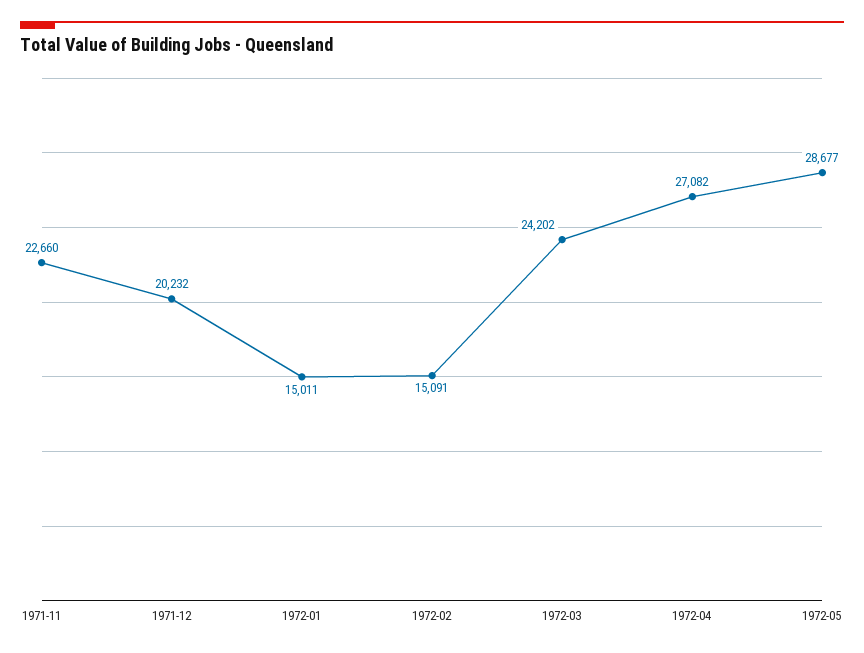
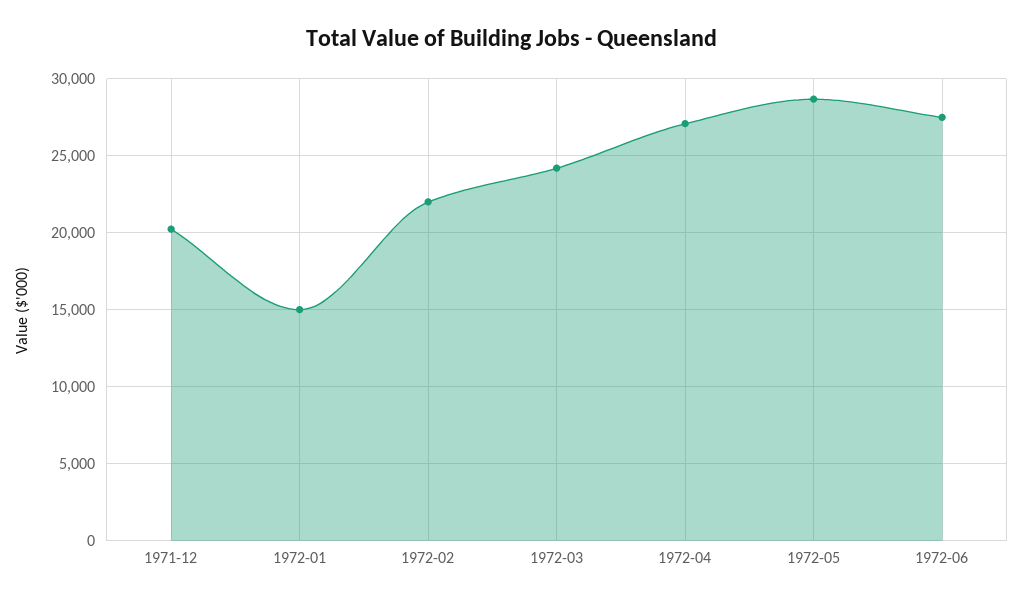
1971-11: 22660 -> none
1972-02: 15091 -> 22000
1972-06: none -> 27500

